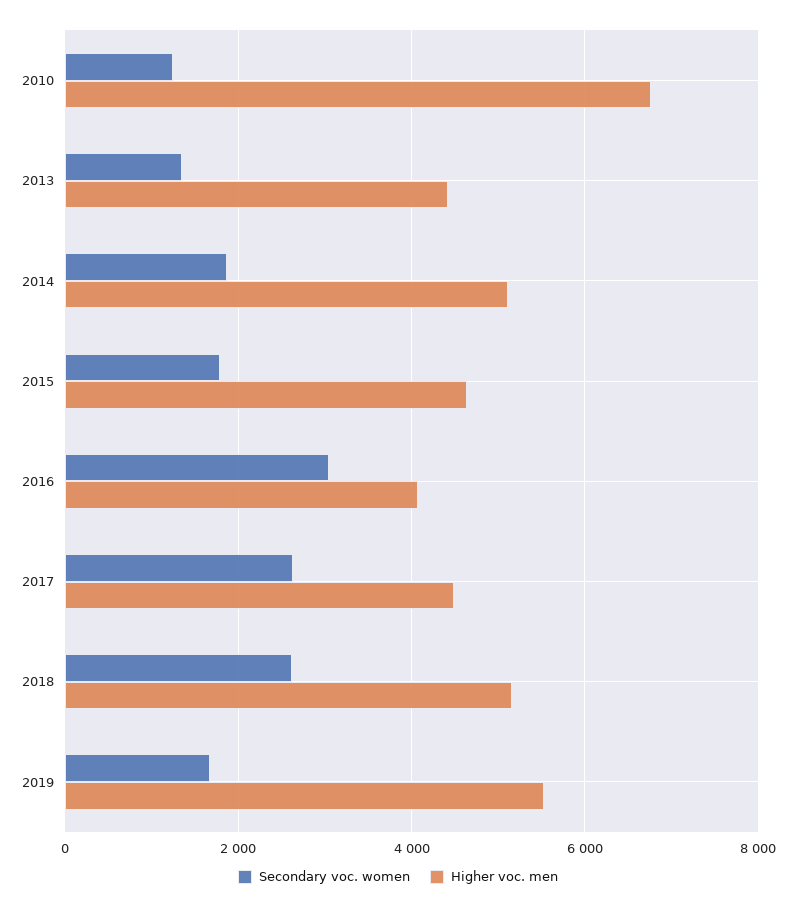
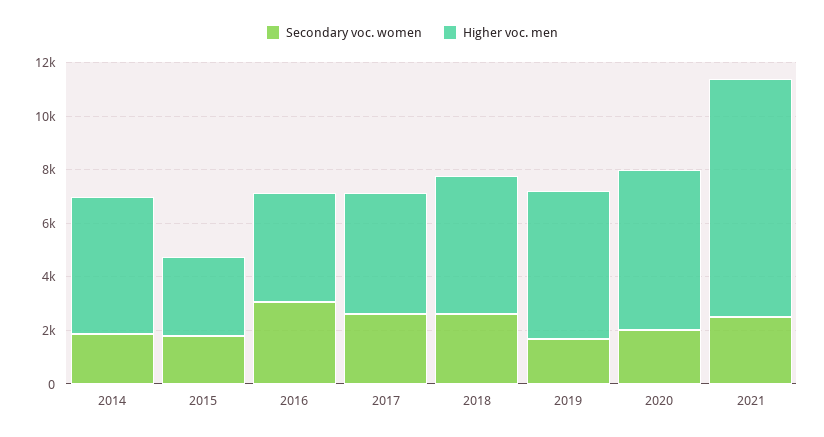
Secondary voc. women, 2010: 1200 -> none
Higher voc. men, 2010: 6800 -> none
Secondary voc. women, 2013: 1400 -> none
Higher voc. men, 2013: 4400 -> none
Higher voc. men, 2015: 4600 -> 3000
Secondary voc. women, 2020: none -> 2000
Higher voc. men, 2020: none -> 6000
Secondary voc. women, 2021: none -> 2500
Higher voc. men, 2021: none -> 9000

